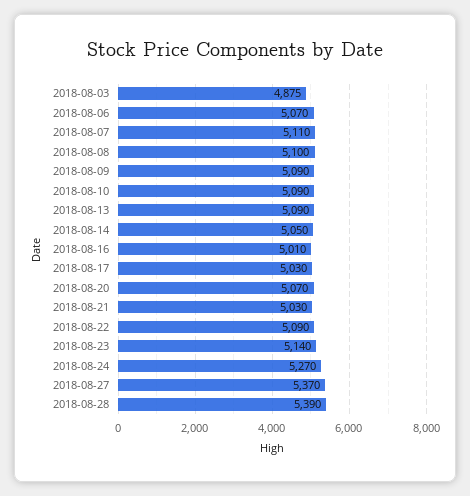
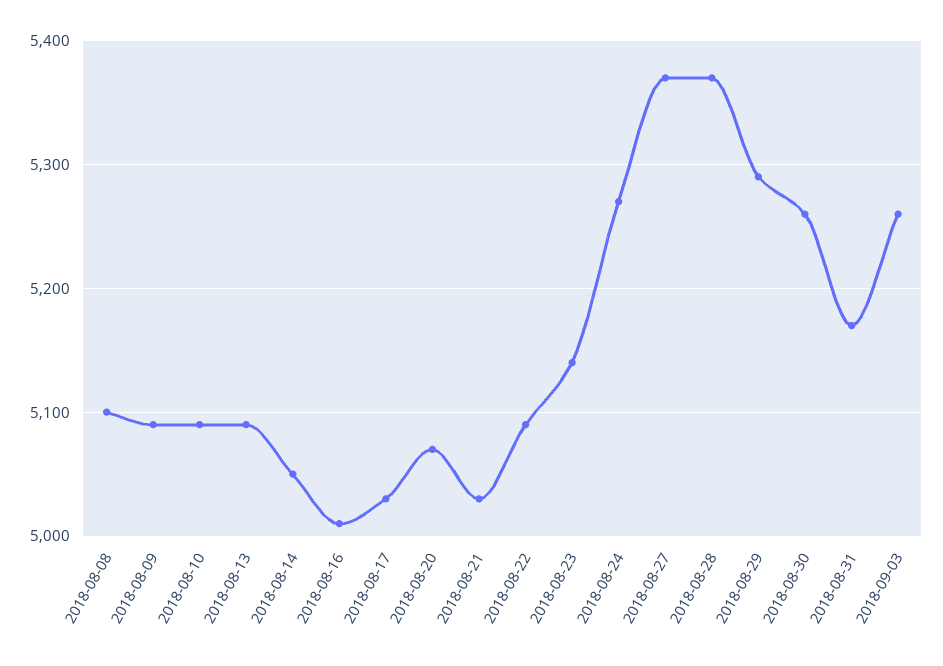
2018-08-03: 4875 -> none
2018-08-06: 5070 -> none
2018-08-07: 5110 -> none
2018-08-28: 5390 -> 5370
2018-08-29: none -> 5290
2018-08-30: none -> 5260
2018-08-31: none -> 5170
2018-09-03: none -> 5260

